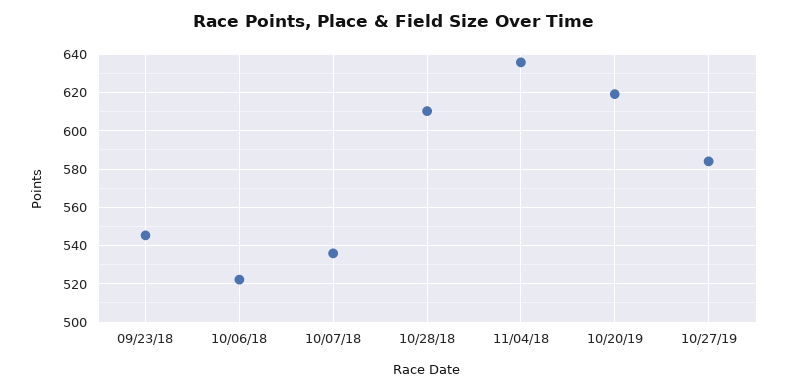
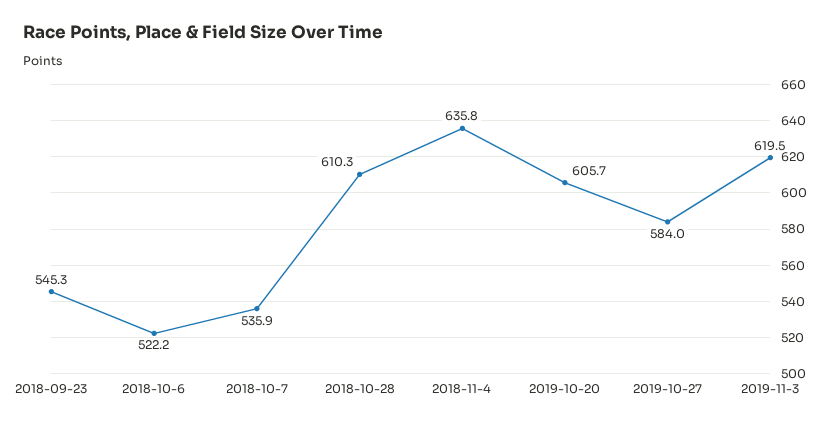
10/20/19: 620 -> 605.7
2019-11-3: none -> 619.5

